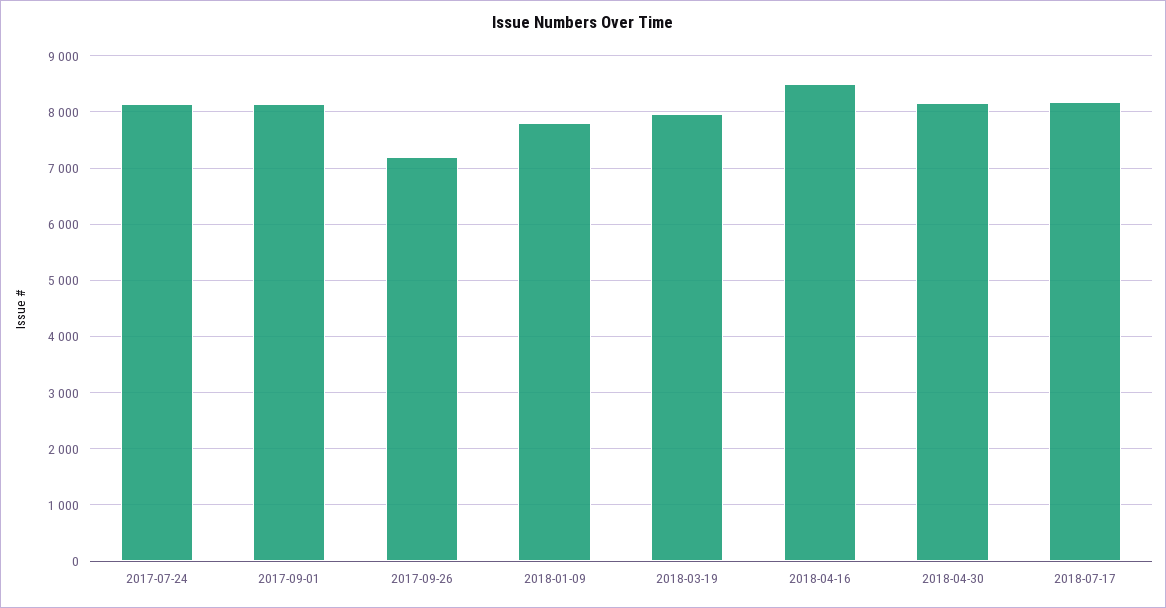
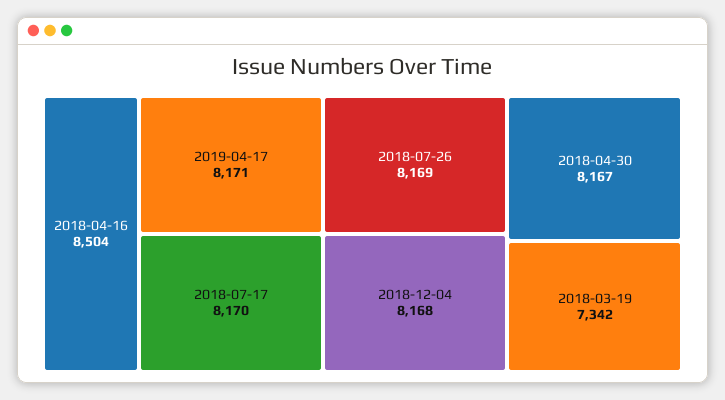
2017-07-24: 8200 -> none
2017-09-01: 8200 -> none
2017-09-26: 7200 -> none
2018-01-09: 7800 -> none
2018-03-19: 8000 -> 7342
2019-04-17: none -> 8171
2018-07-26: none -> 8169
2018-12-04: none -> 8168

